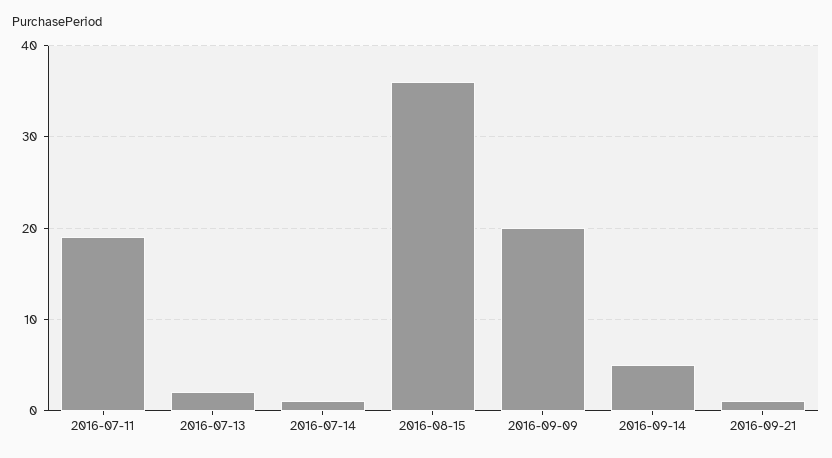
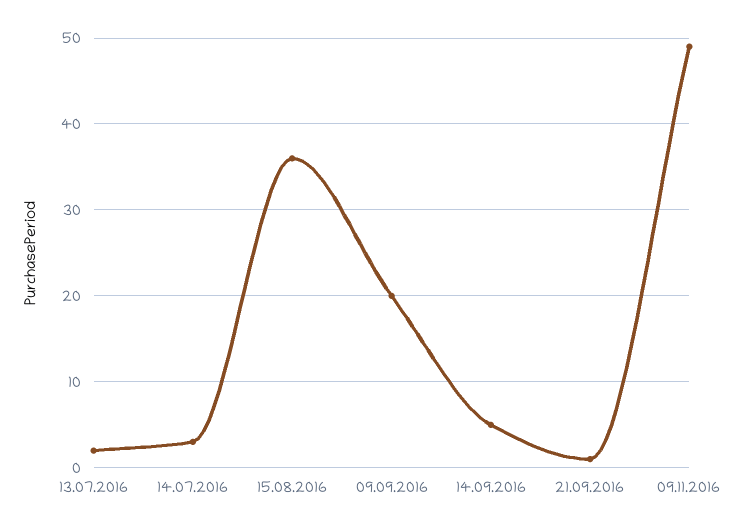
2016-07-11: 19 -> none
2016-07-14: 1 -> 3
09.11.2016: none -> 49

